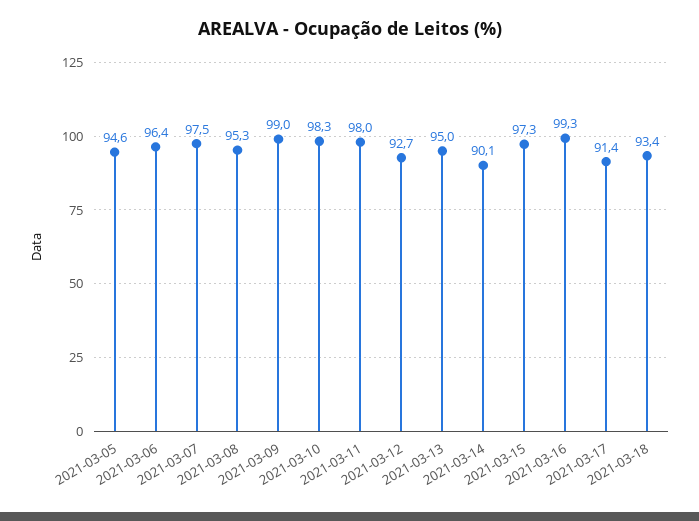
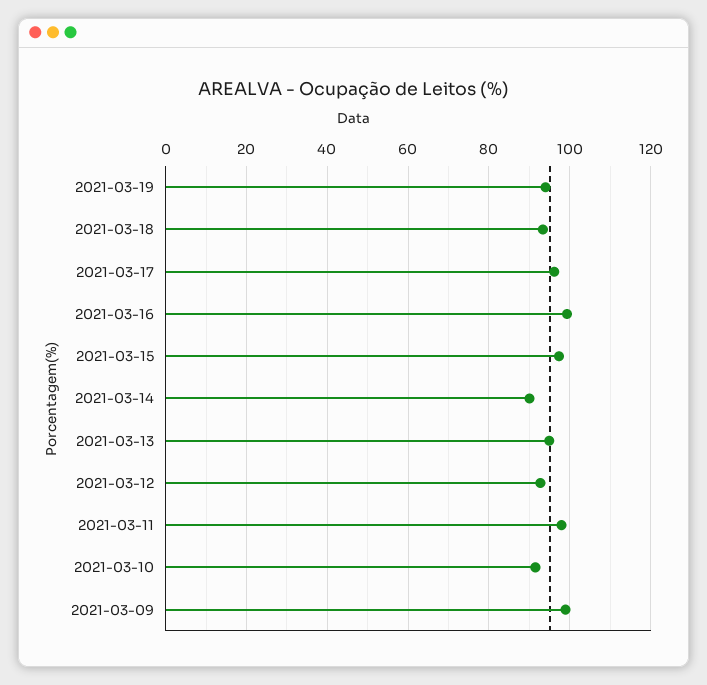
2021-03-05: 94.6 -> none
2021-03-06: 96.4 -> none
2021-03-07: 97.5 -> none
2021-03-08: 95.3 -> none
2021-03-10: 98.3 -> 92
2021-03-17: 91.4 -> 96
2021-03-19: none -> 94

